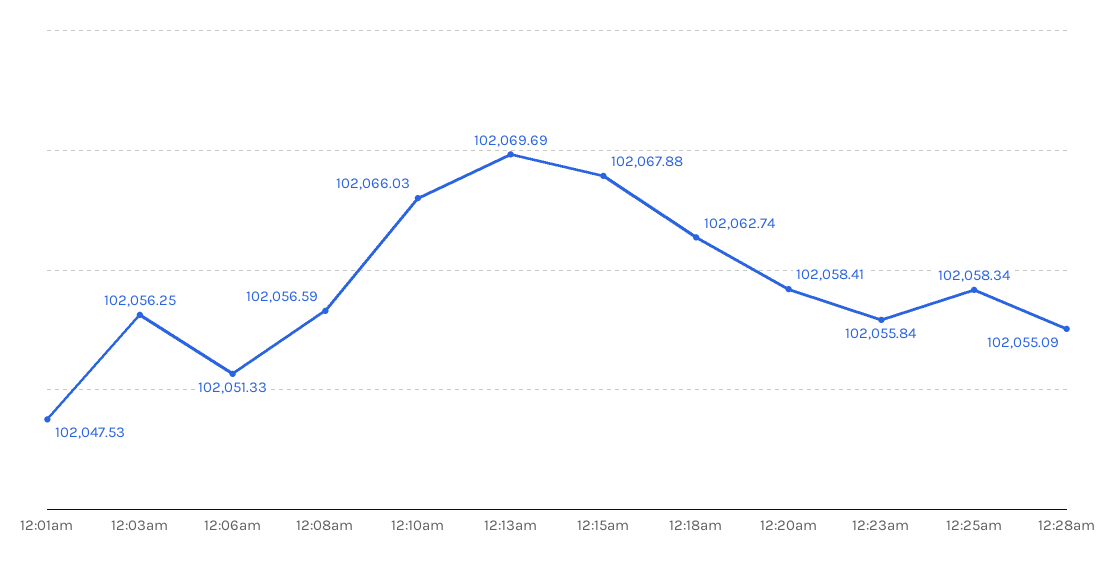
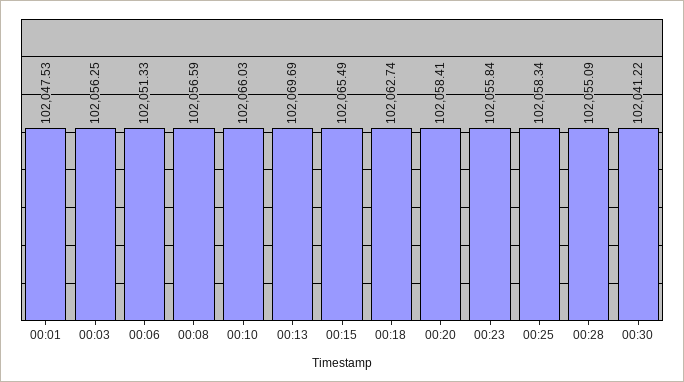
12:15am: 102067.88 -> 102065.49
00:30: none -> 102041.22

